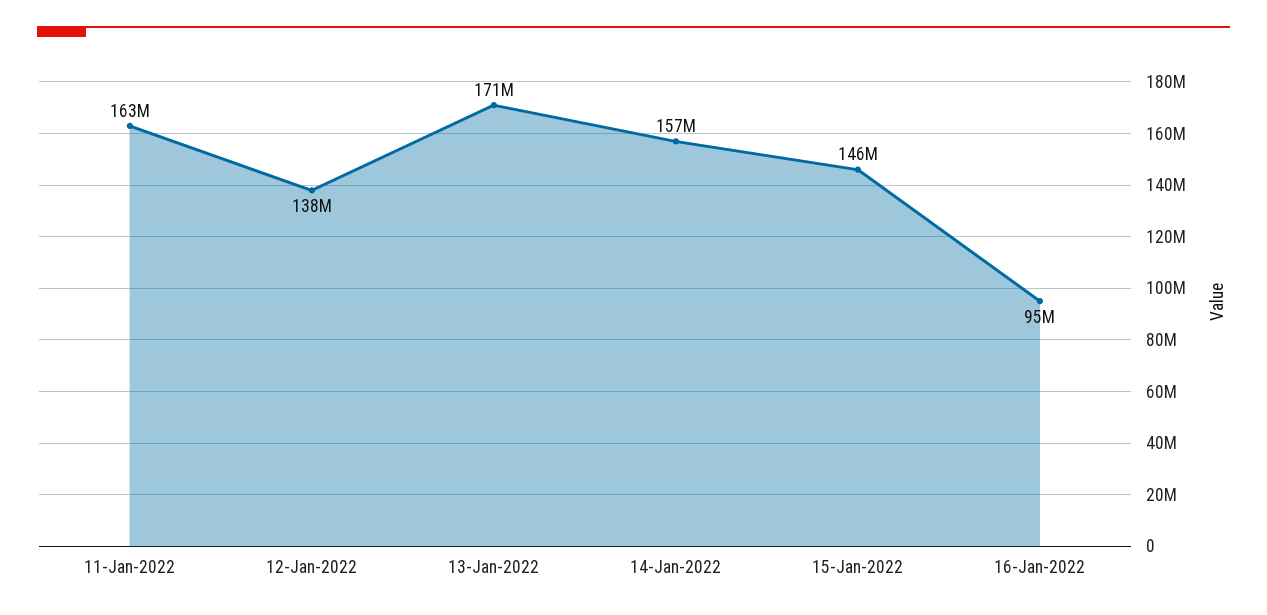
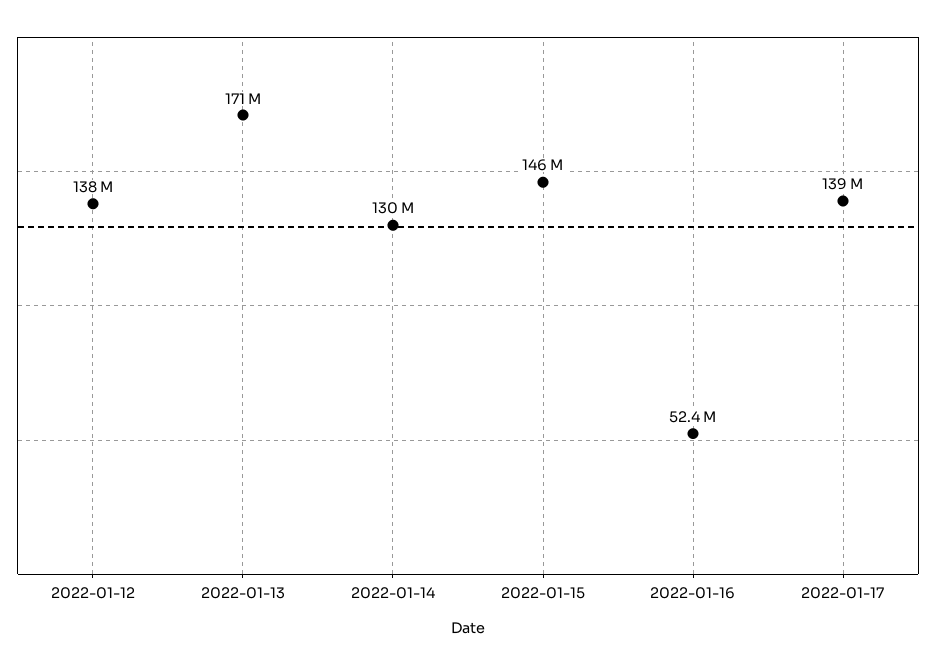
11-Jan-2022: 163000000 -> none
14-Jan-2022: 157000000 -> 130000000
16-Jan-2022: 95000000 -> 52400000
2022-01-17: none -> 139000000

